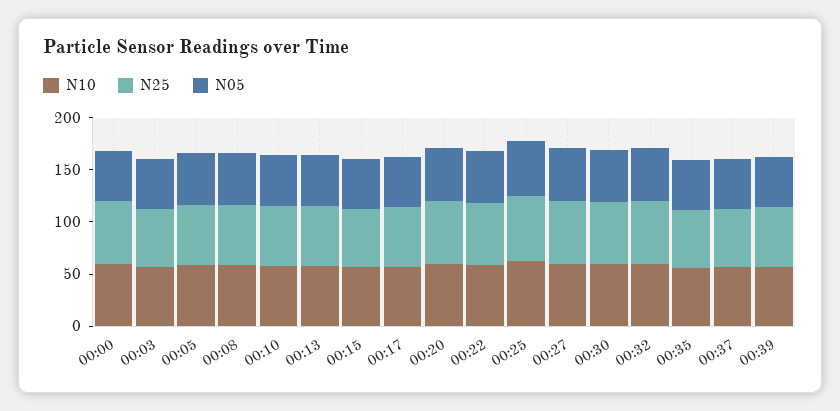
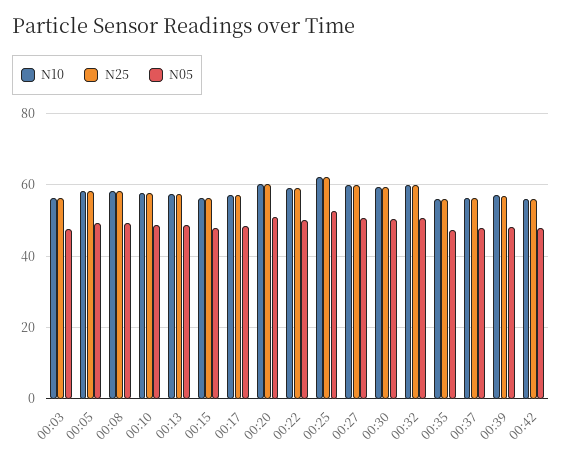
N10, 00:00: 60 -> none
N25, 00:00: 60 -> none
N05, 00:00: 50 -> none
N10, 00:42: none -> 56
N25, 00:42: none -> 56
N05, 00:42: none -> 48

